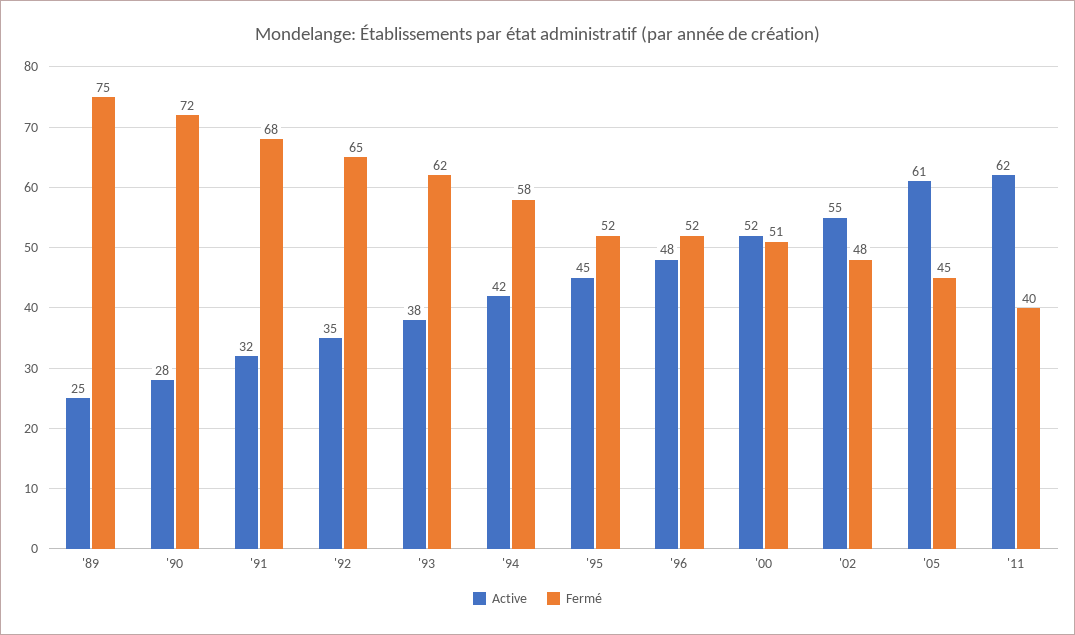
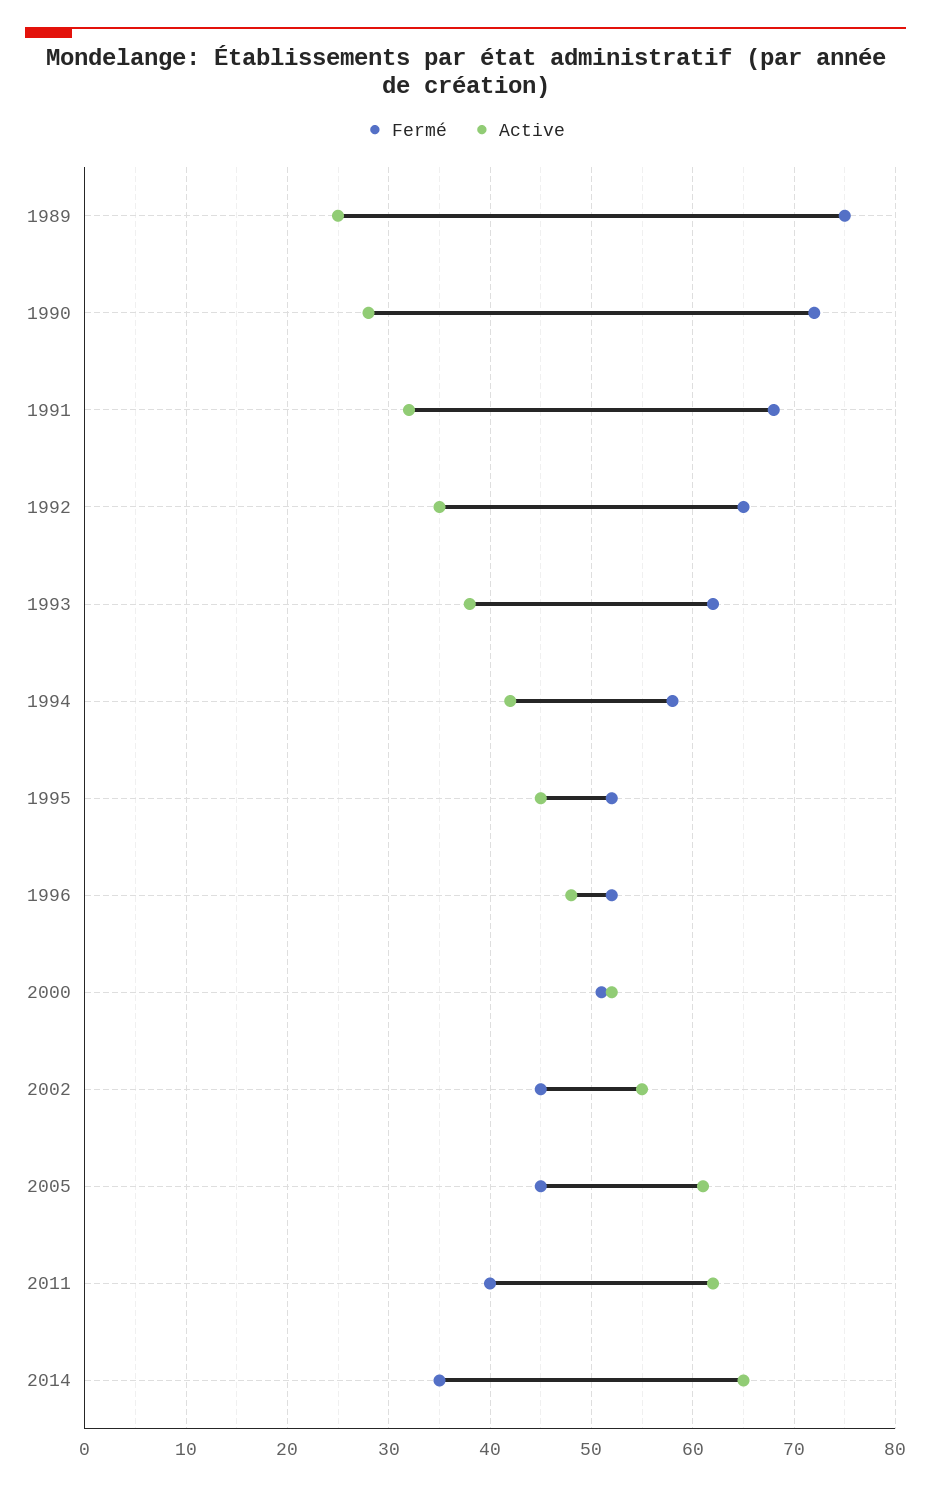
Fermé, '02: 48 -> 45
Fermé, 2014: none -> 35
Active, 2014: none -> 65

